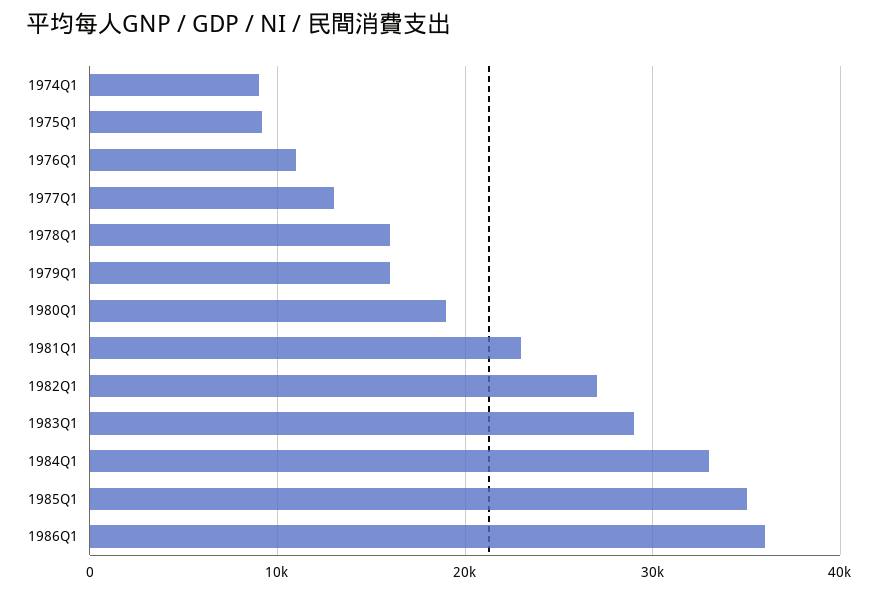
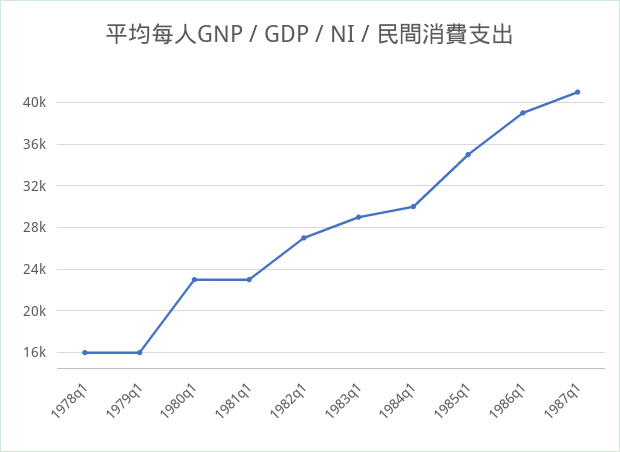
1974Q1: 9000 -> none
1975Q1: 9000 -> none
1976Q1: 11000 -> none
1977Q1: 13000 -> none
1980Q1: 19000 -> 23000
1984Q1: 33000 -> 30000
1986Q1: 36000 -> 39000
1987q1: none -> 41000

